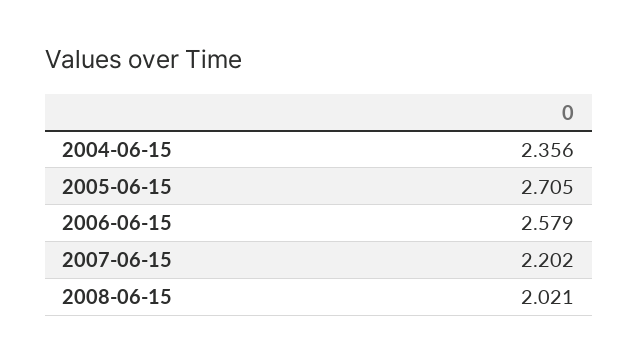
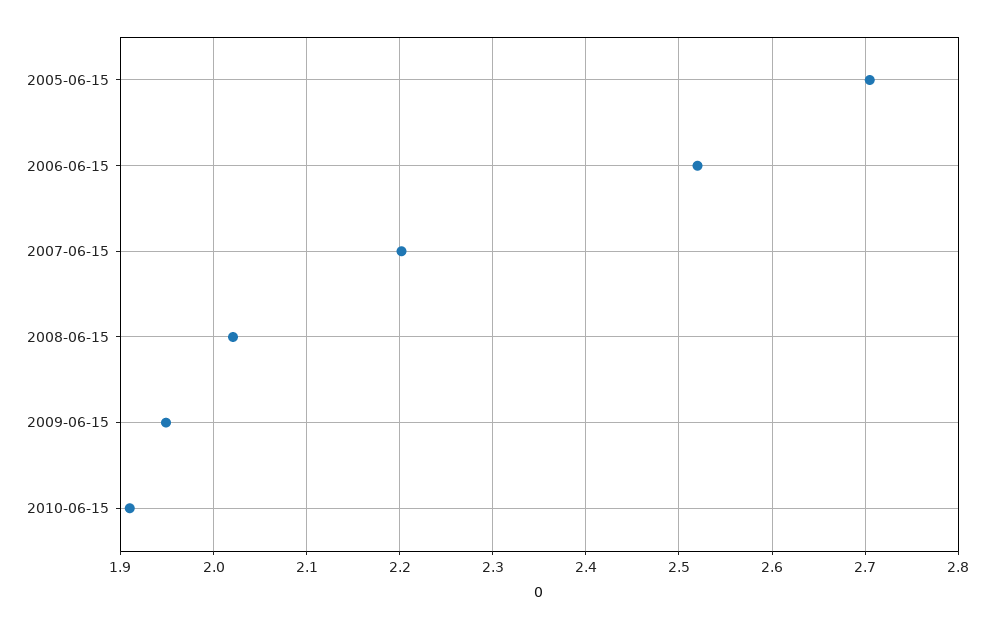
2004-06-15: 2.356 -> none
2006-06-15: 2.579 -> 2.52
2009-06-15: none -> 1.95
2010-06-15: none -> 1.91

